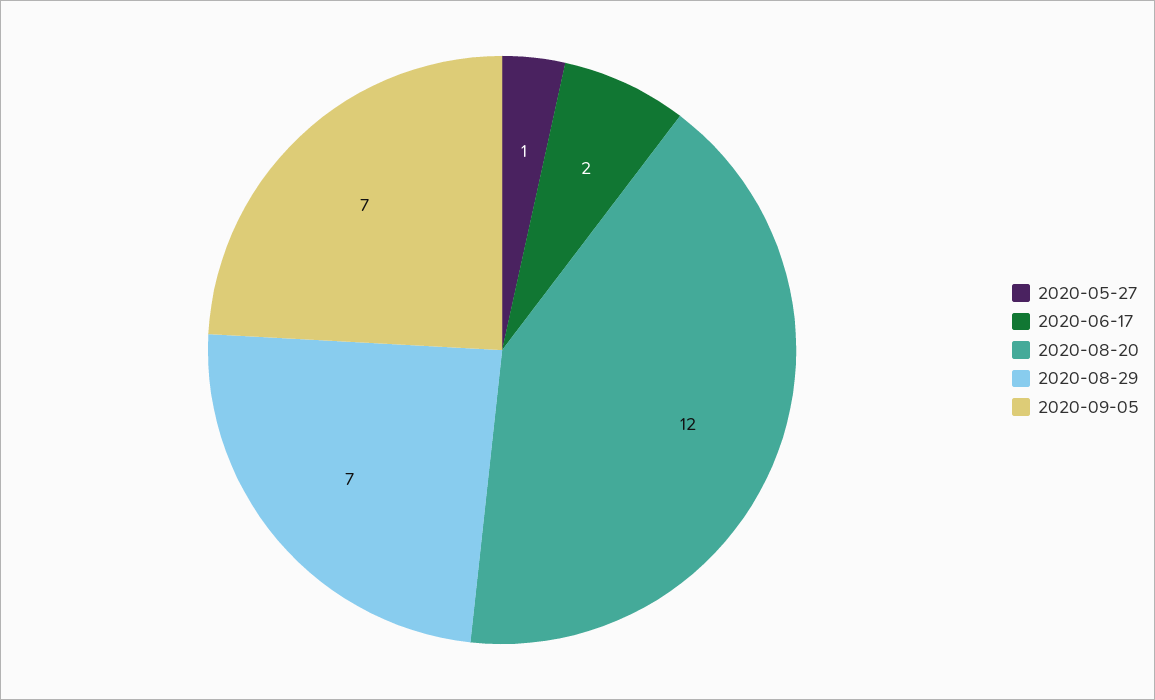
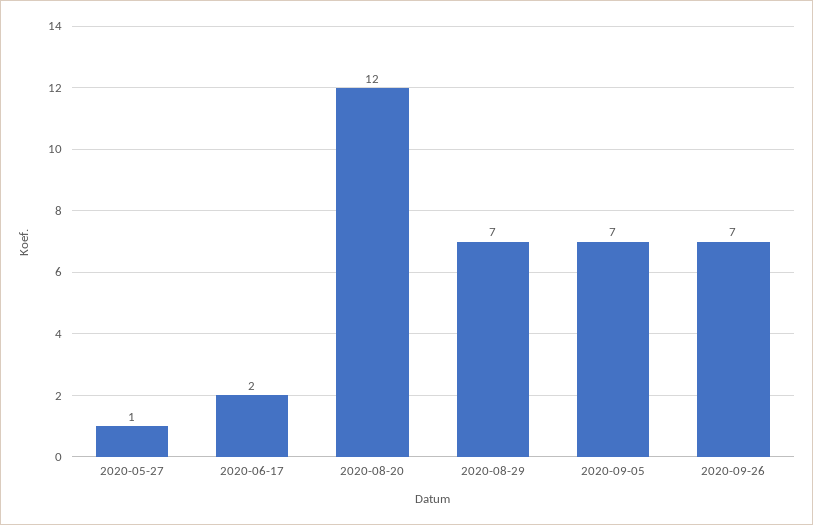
2020-09-26: none -> 7

